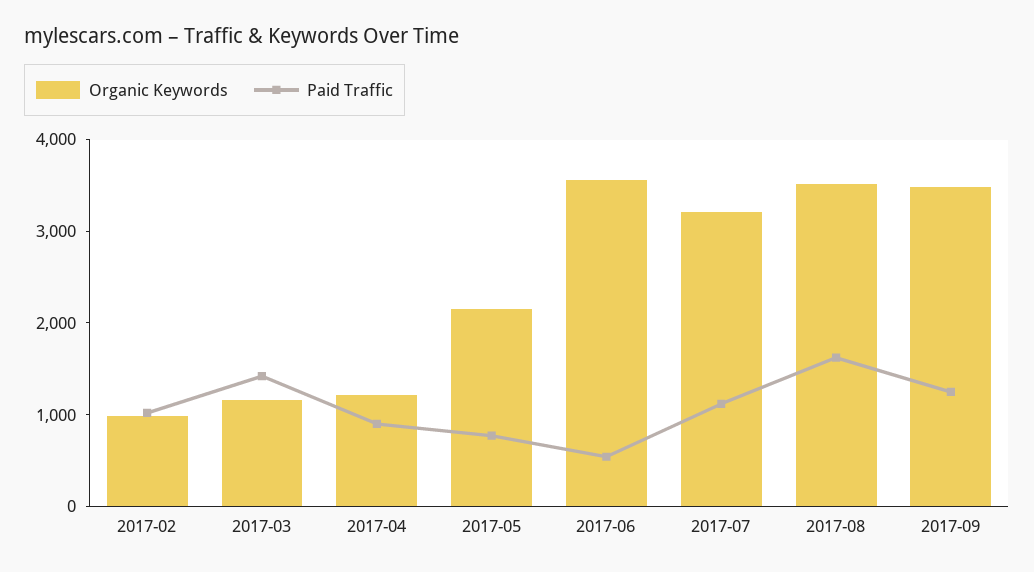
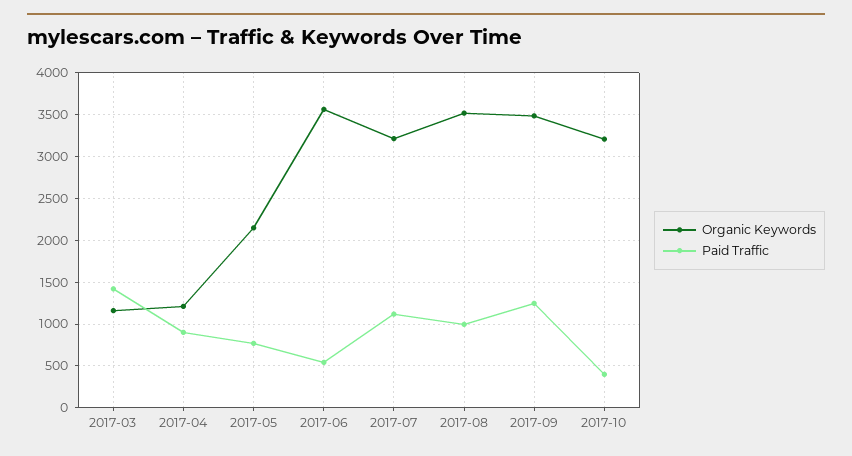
Organic Keywords, 2017-02: 1000 -> none
Paid Traffic, 2017-02: 1000 -> none
Paid Traffic, 2017-08: 1600 -> 1000
Organic Keywords, 2017-10: none -> 3200
Paid Traffic, 2017-10: none -> 400

